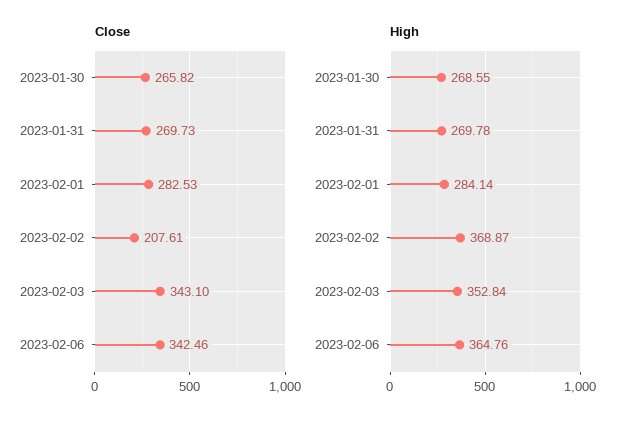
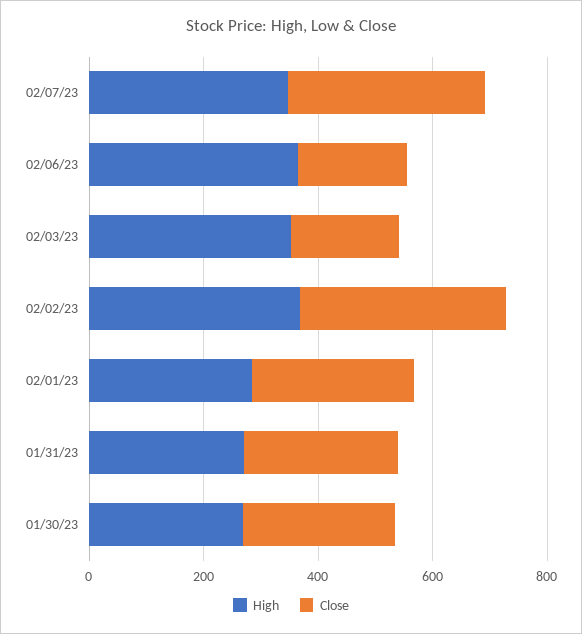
Close, 2023-02-02: 207.61 -> 350
Close, 2023-02-03: 343.1 -> 200
Close, 2023-02-06: 342.46 -> 200
High, 02/07/23: none -> 350
Close, 02/07/23: none -> 350

